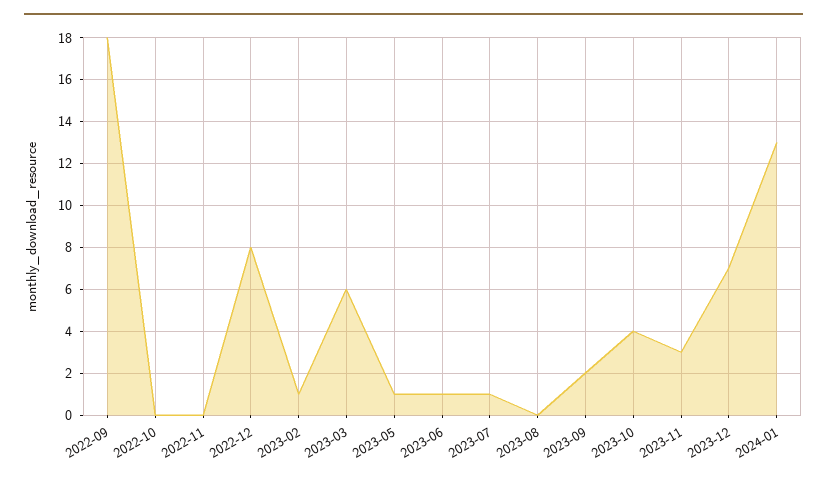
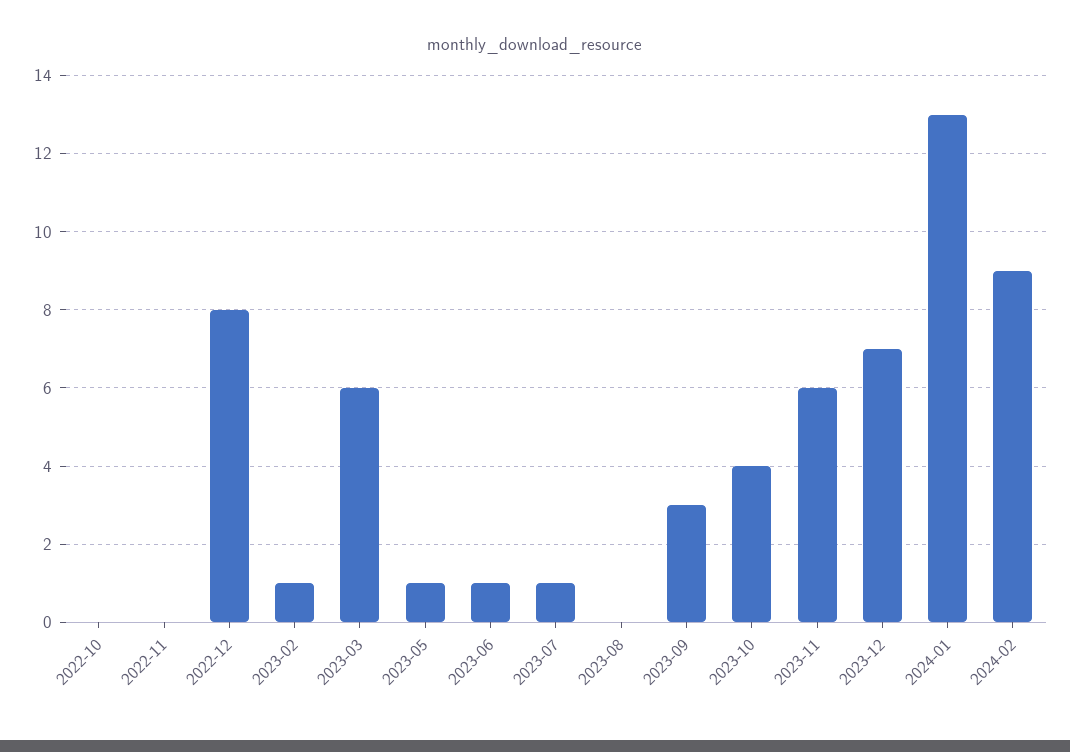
2022-09: 18 -> none
2023-09: 2 -> 3
2023-11: 3 -> 6
2024-02: none -> 9

